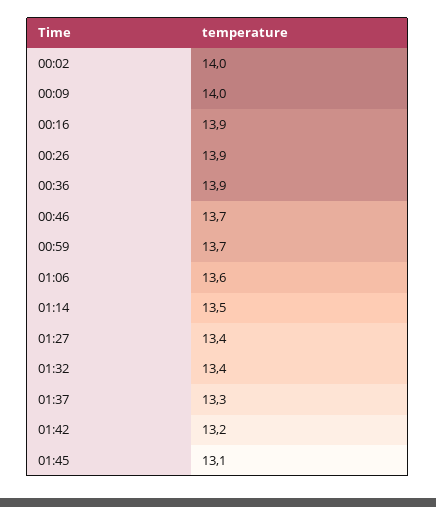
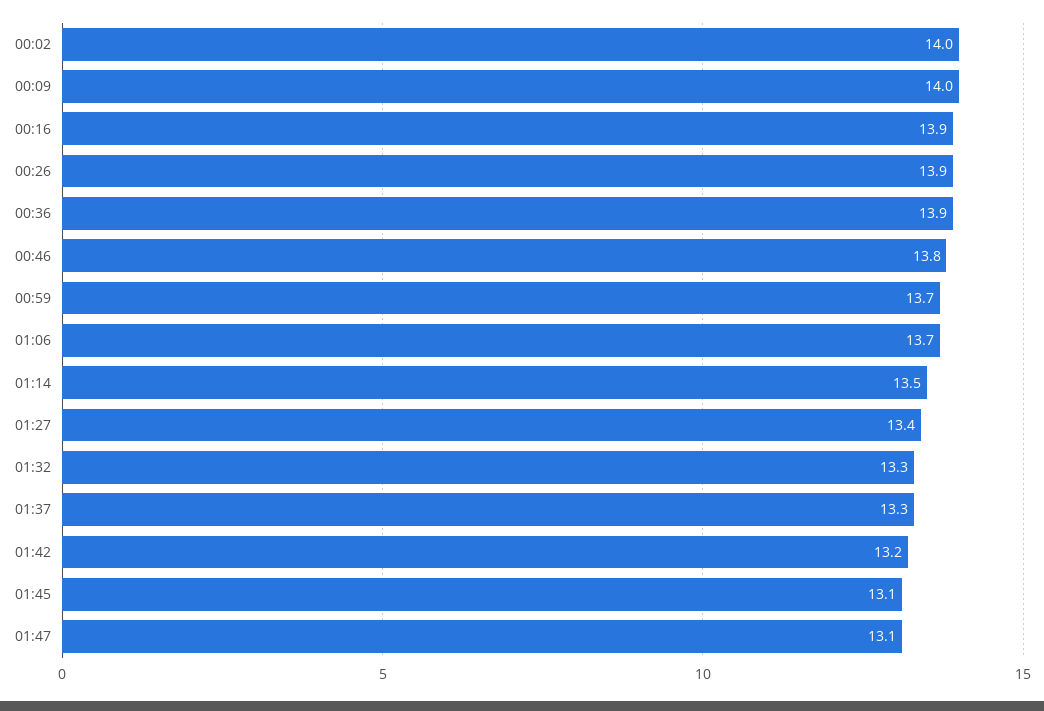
00:46: 13.7 -> 13.8
01:06: 13.6 -> 13.7
01:32: 13.4 -> 13.3
01:47: none -> 13.1

